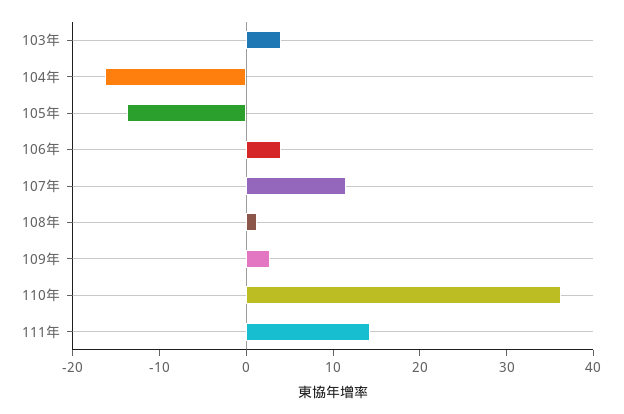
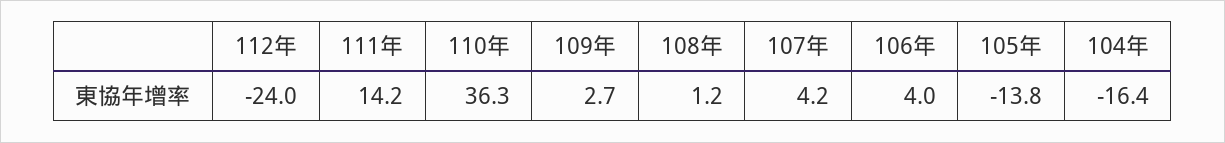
103年: 4 -> none
107年: 12 -> 4.2
112年: none -> -24

